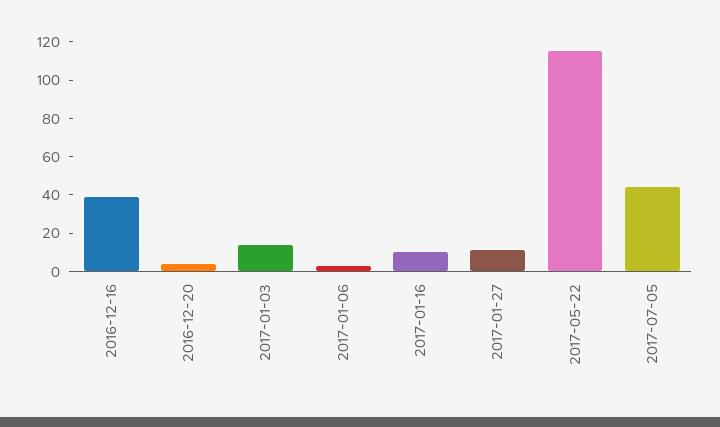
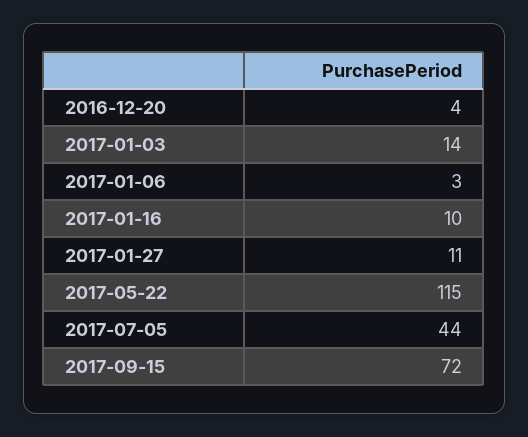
2016-12-16: 40 -> none
2017-09-15: none -> 72

